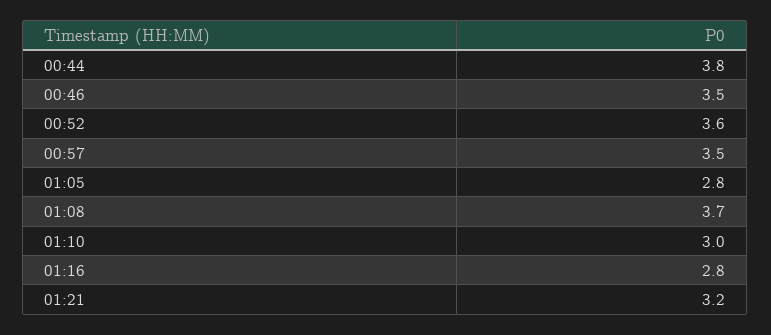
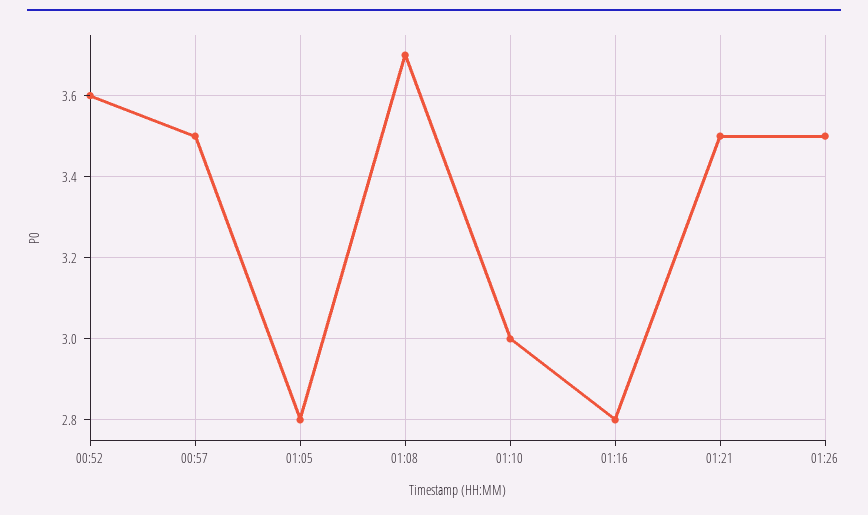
00:44: 3.8 -> none
00:46: 3.5 -> none
01:21: 3.2 -> 3.5
01:26: none -> 3.5

